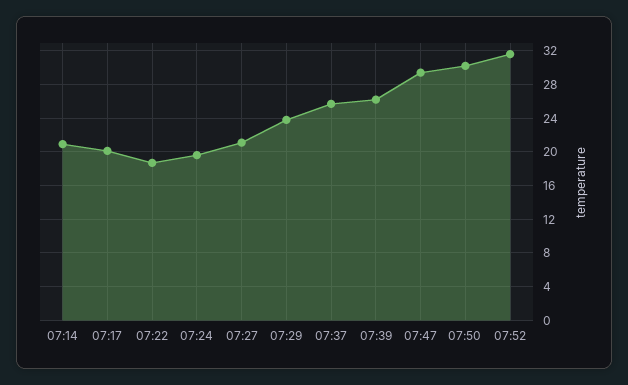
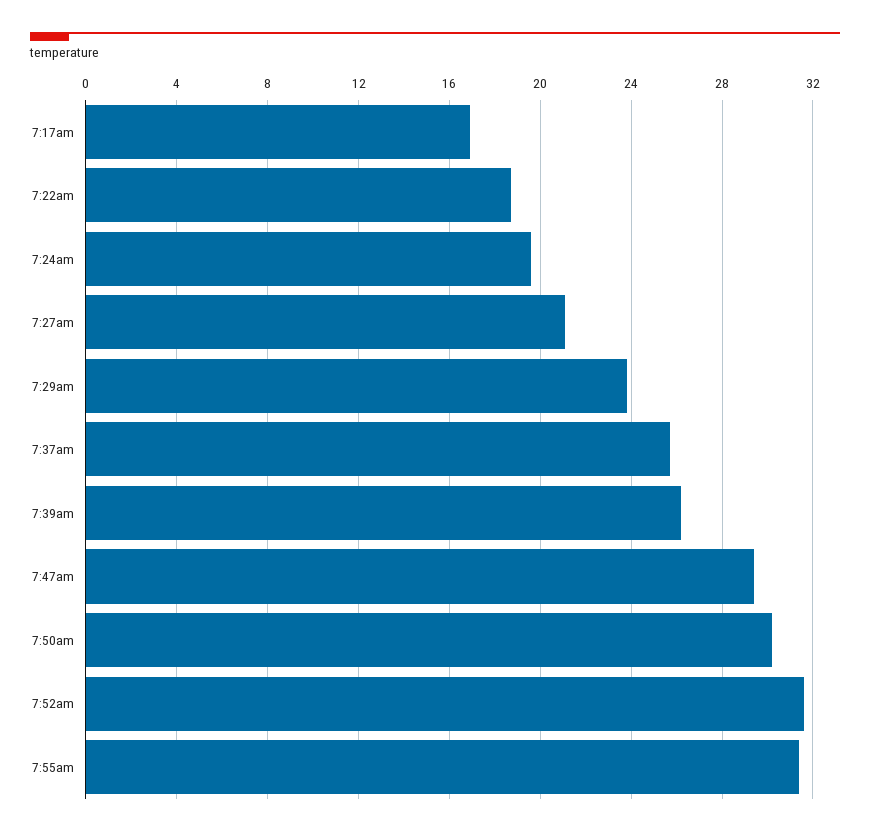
07:14: 21 -> none
07:17: 20 -> 17
7:55am: none -> 31.5

